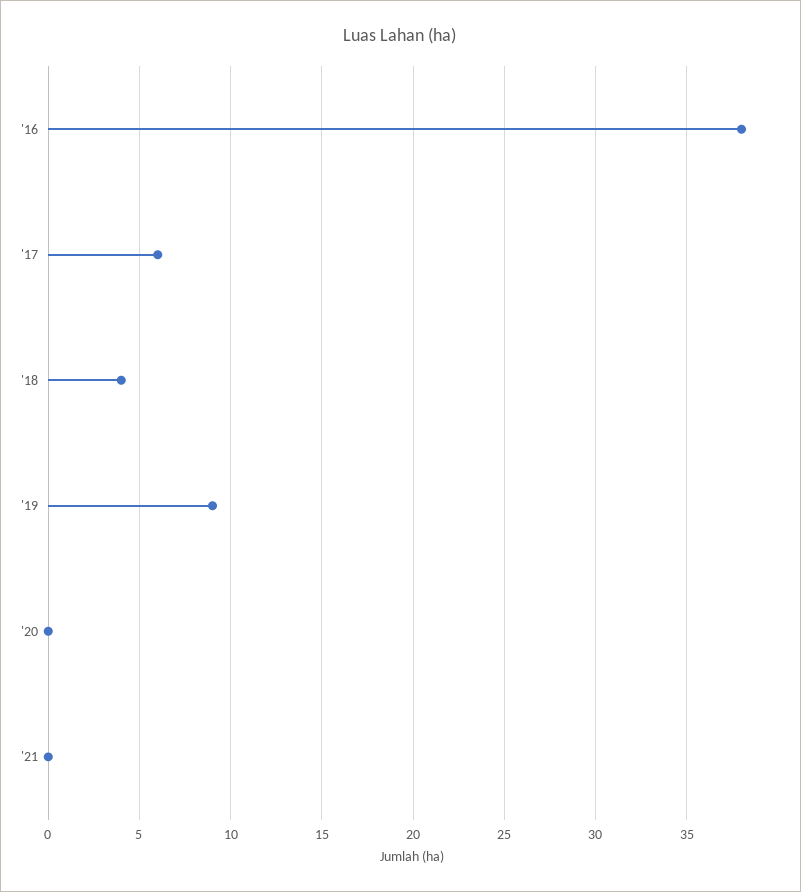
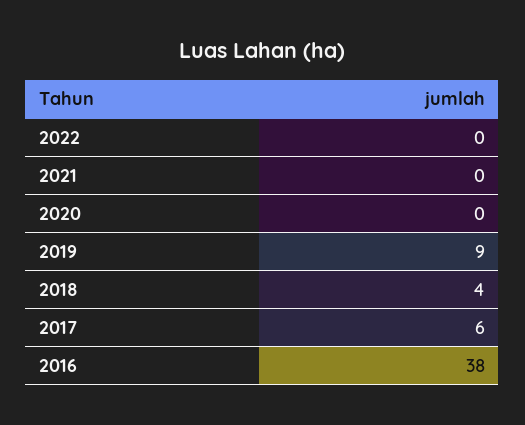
2022: none -> 0

